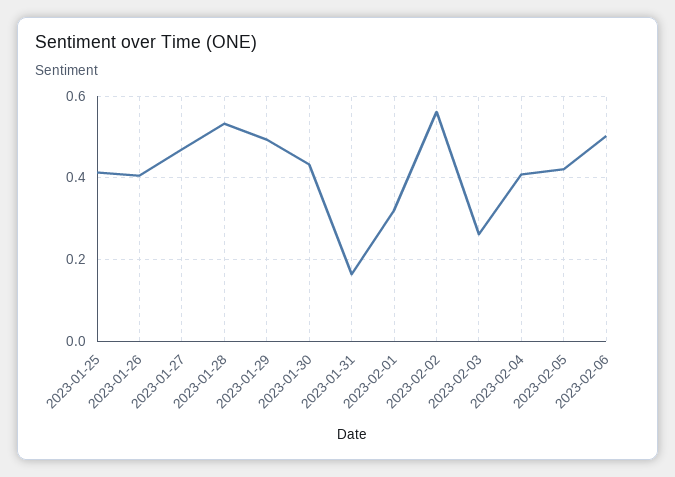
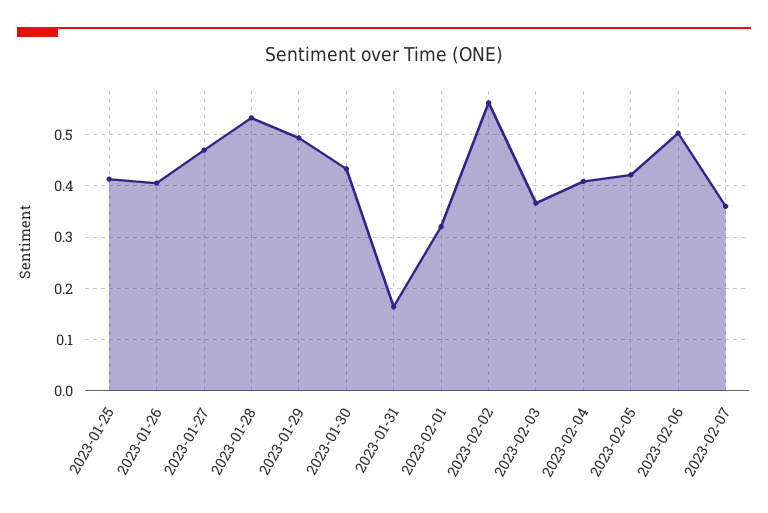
2023-02-03: 0.26 -> 0.36
2023-02-07: none -> 0.36

